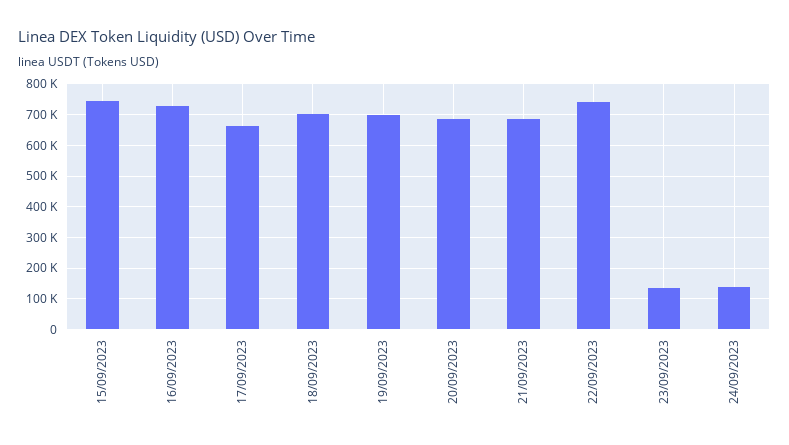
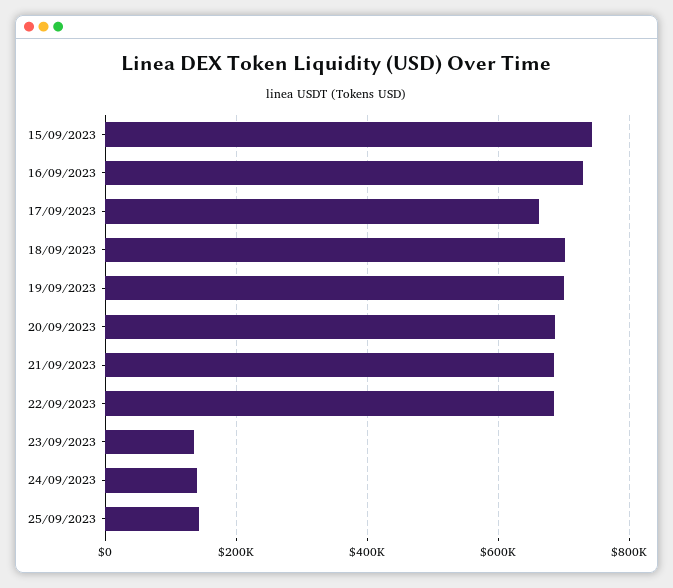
22/09/2023: 740000 -> 680000
25/09/2023: none -> 140000

